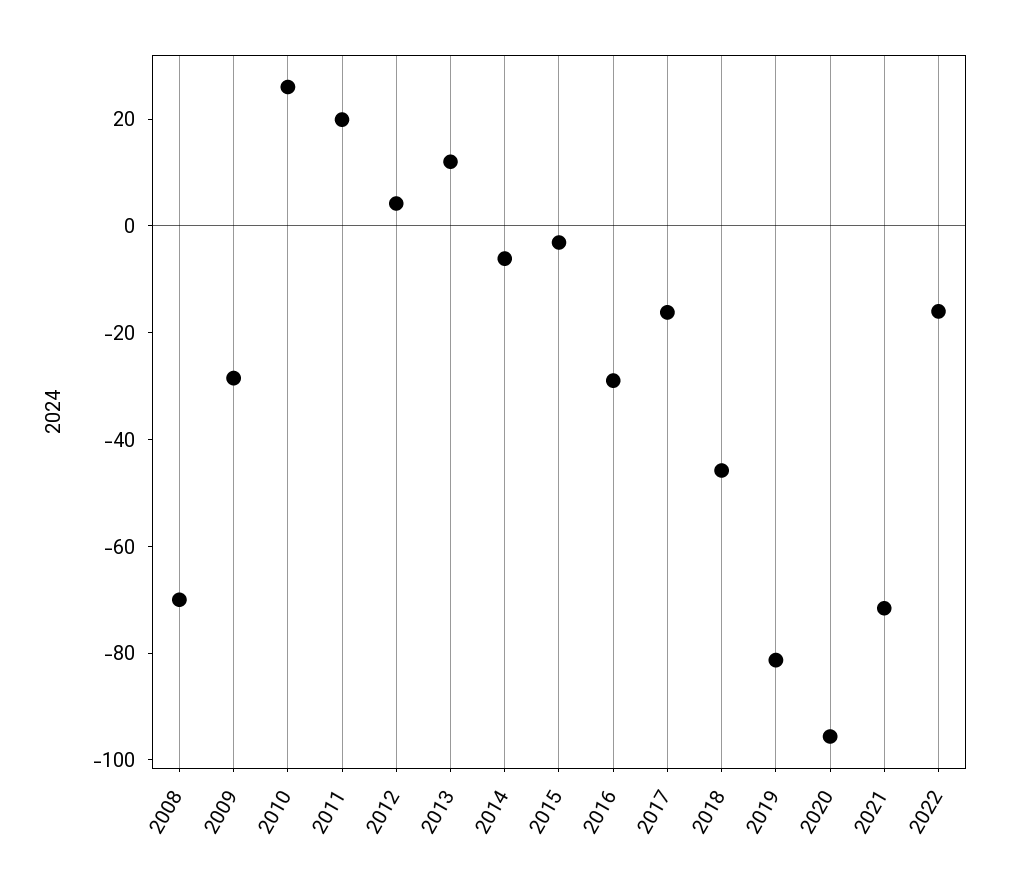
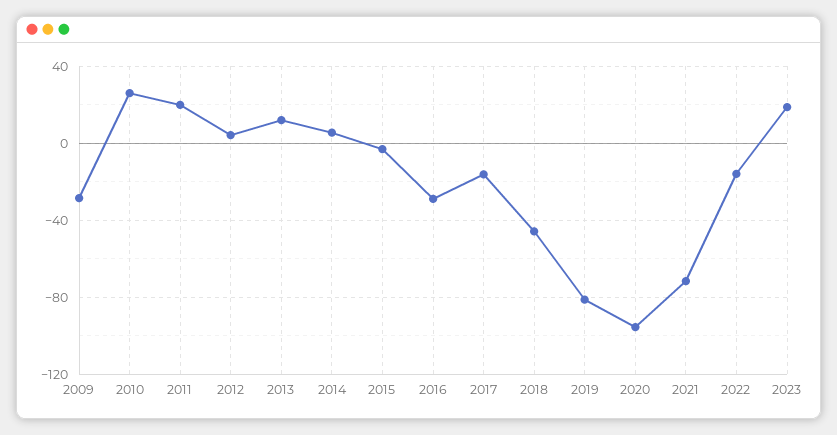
2008: -70 -> none
2014: -5 -> 5
2023: none -> 20

